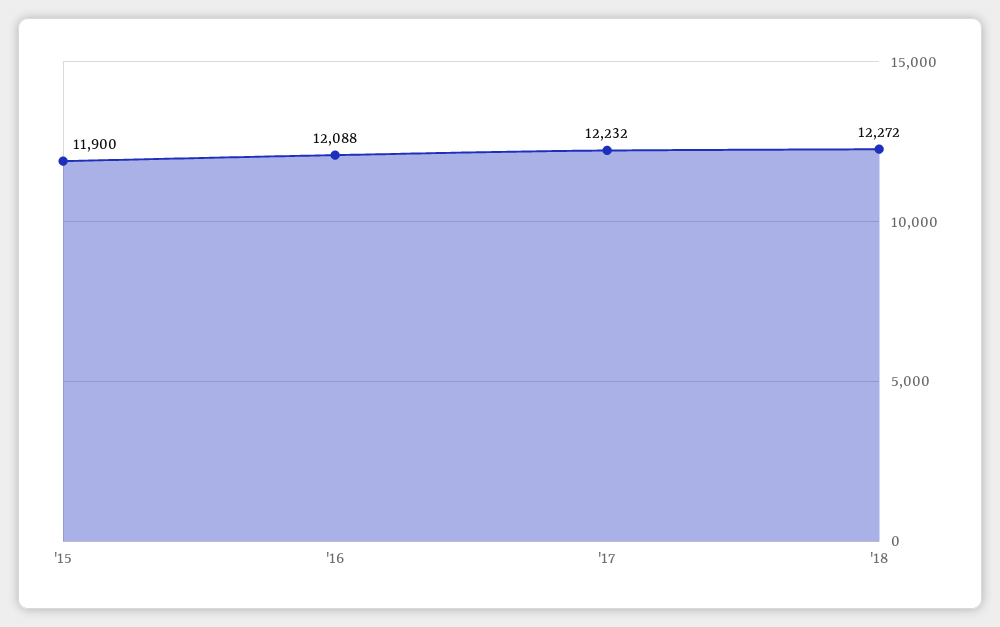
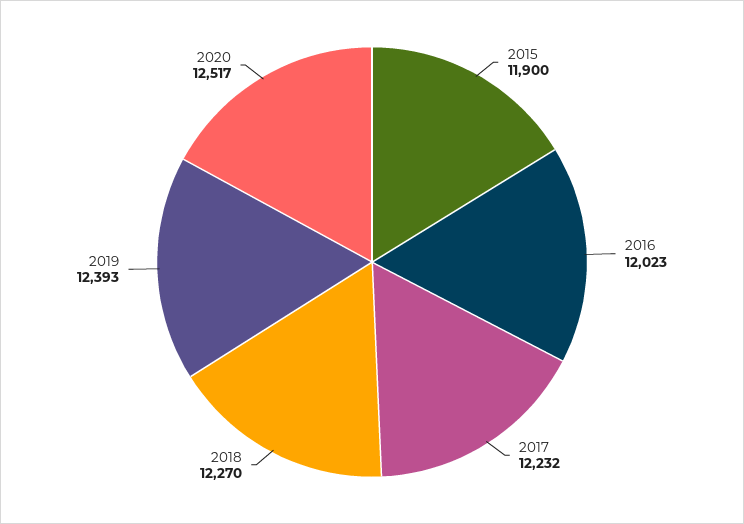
'16: 12088 -> 12023
'18: 12272 -> 12270
2019: none -> 12393
2020: none -> 12517

